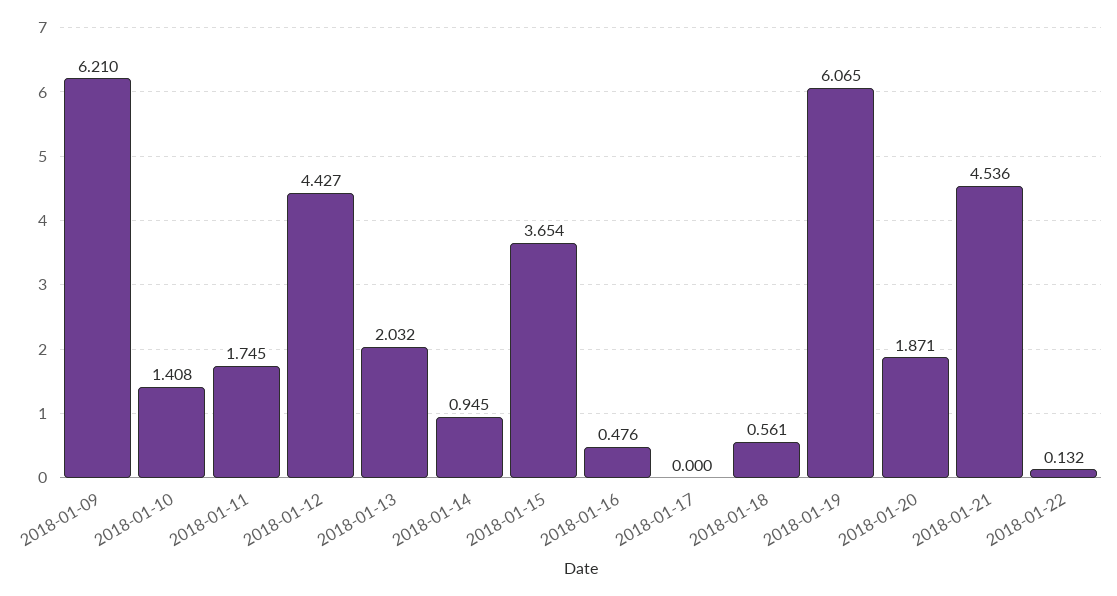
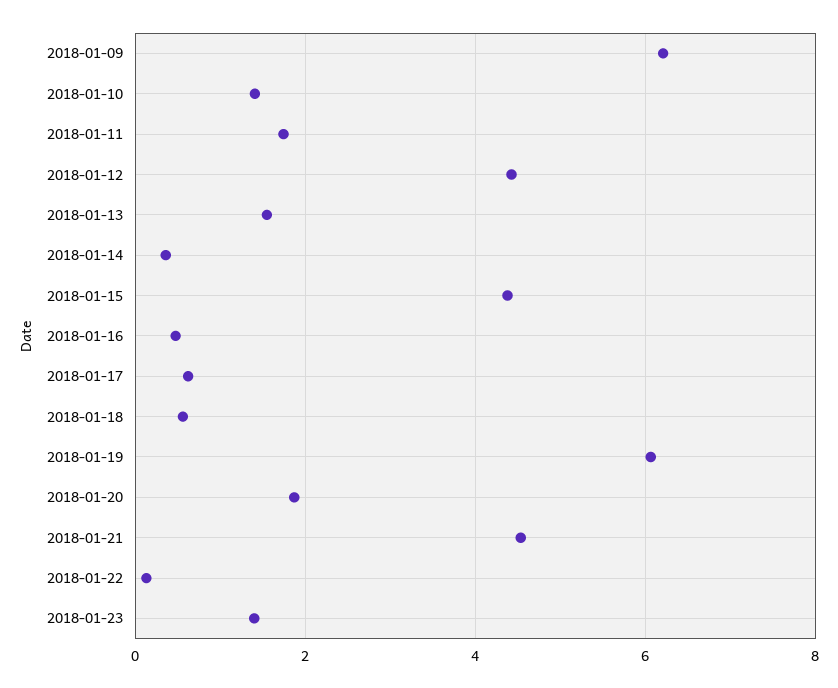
2018-01-13: 2.032 -> 1.6
2018-01-14: 0.945 -> 0.4
2018-01-15: 3.654 -> 4.4
2018-01-17: 0 -> 0.6
2018-01-23: none -> 1.4

